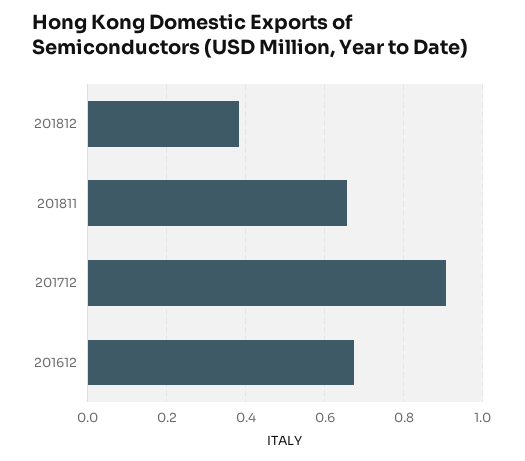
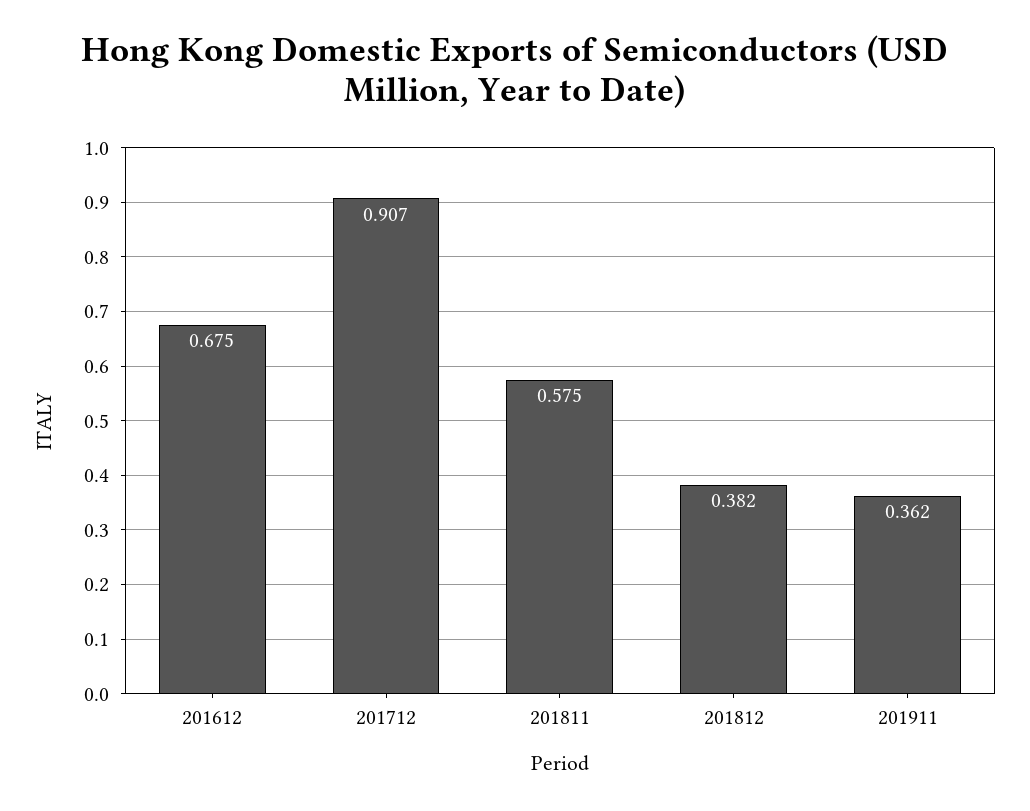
201811: 0.66 -> 0.575
201911: none -> 0.362

